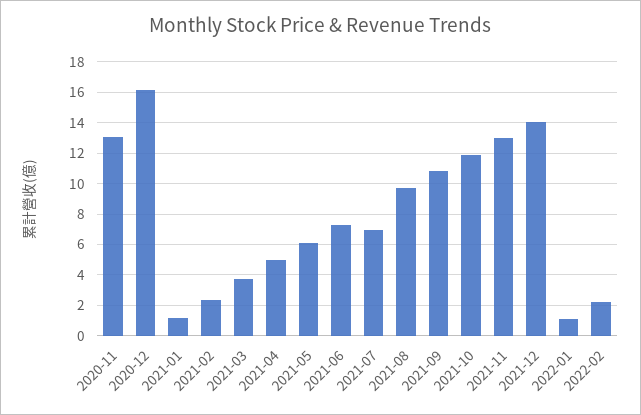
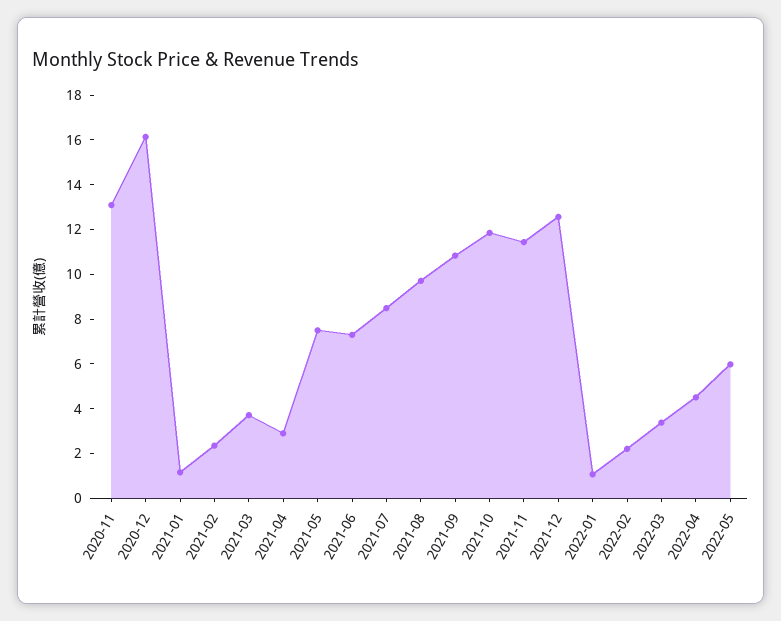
2021-04: 5 -> 3
2021-05: 6 -> 7.5
2021-07: 7 -> 8.5
2021-11: 13 -> 11.5
2021-12: 14 -> 12.5
2022-03: none -> 3.5
2022-04: none -> 4.5
2022-05: none -> 6

